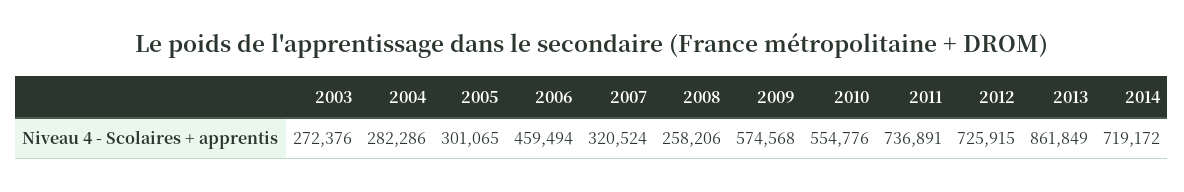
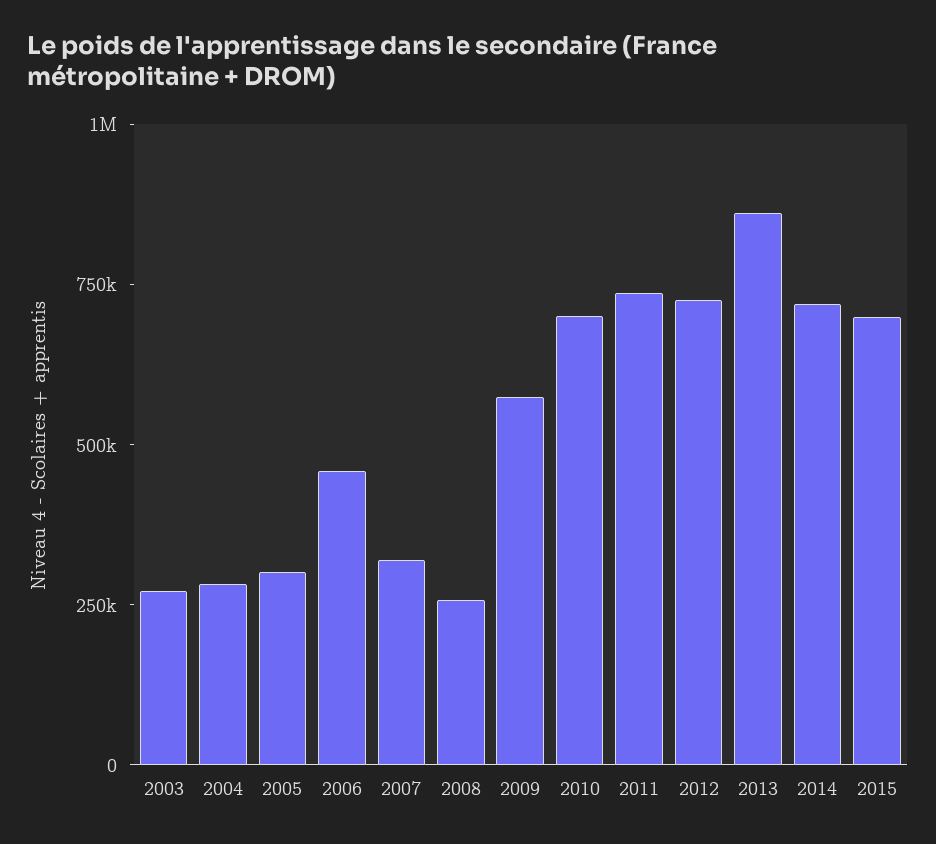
2010: 554776 -> 700000
2015: none -> 700000

